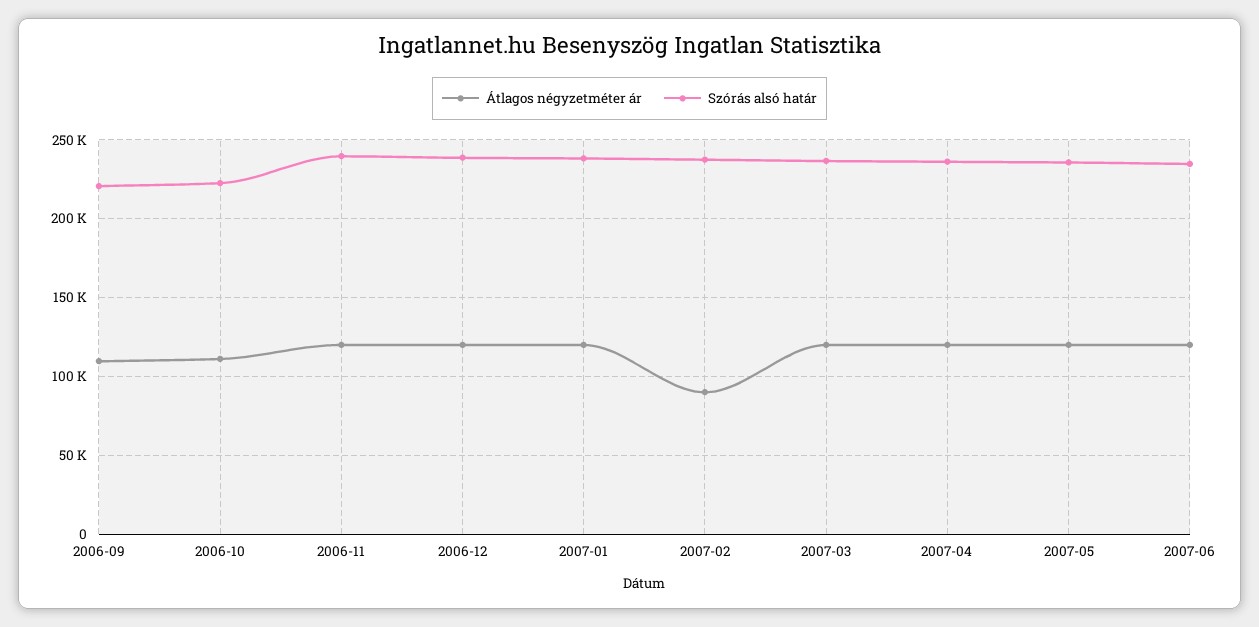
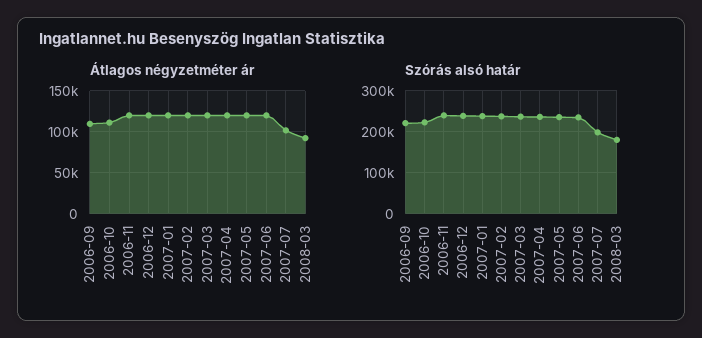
Átlagos négyzetméter ár, 2007-02: 90000 -> 120000
Átlagos négyzetméter ár, 2007-07: none -> 100000
Átlagos négyzetméter ár, 2008-03: none -> 90000
Szórás alsó határ, 2007-07: none -> 200000
Szórás alsó határ, 2008-03: none -> 180000

